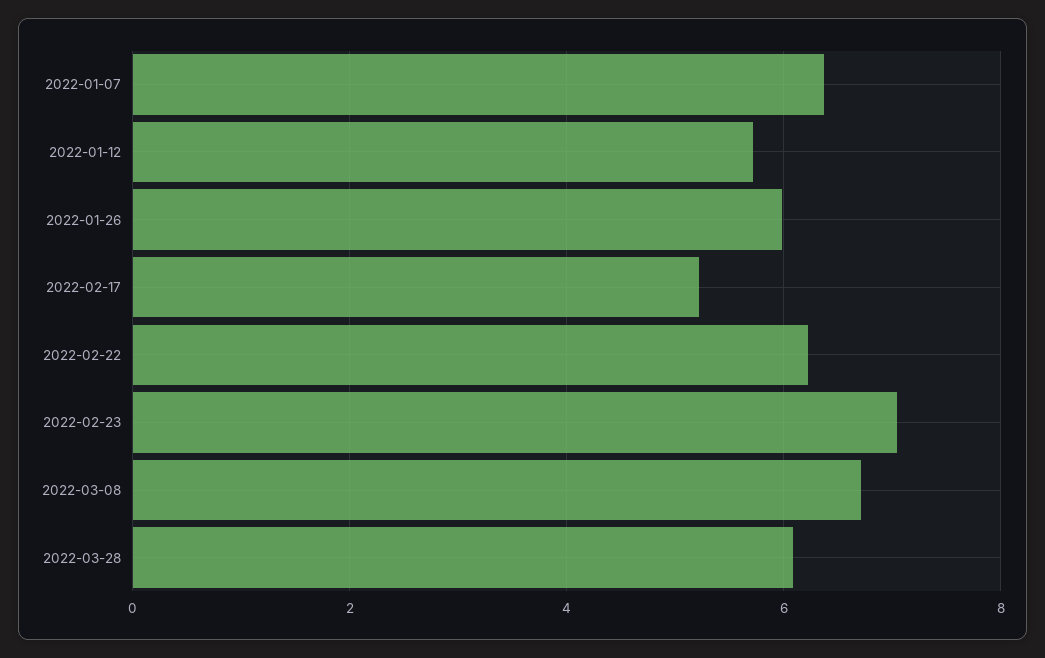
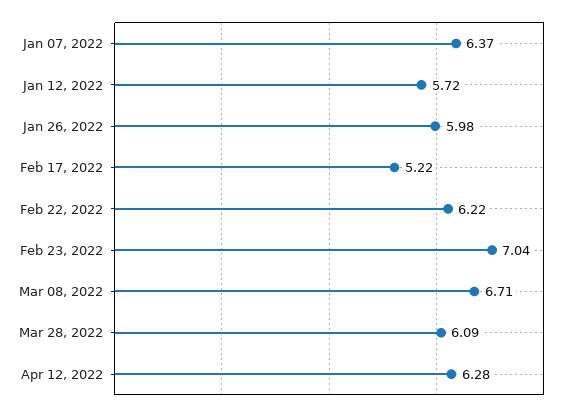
Apr 12, 2022: none -> 6.28

